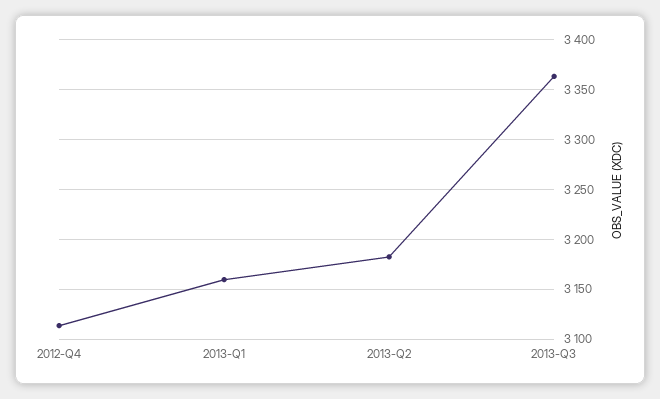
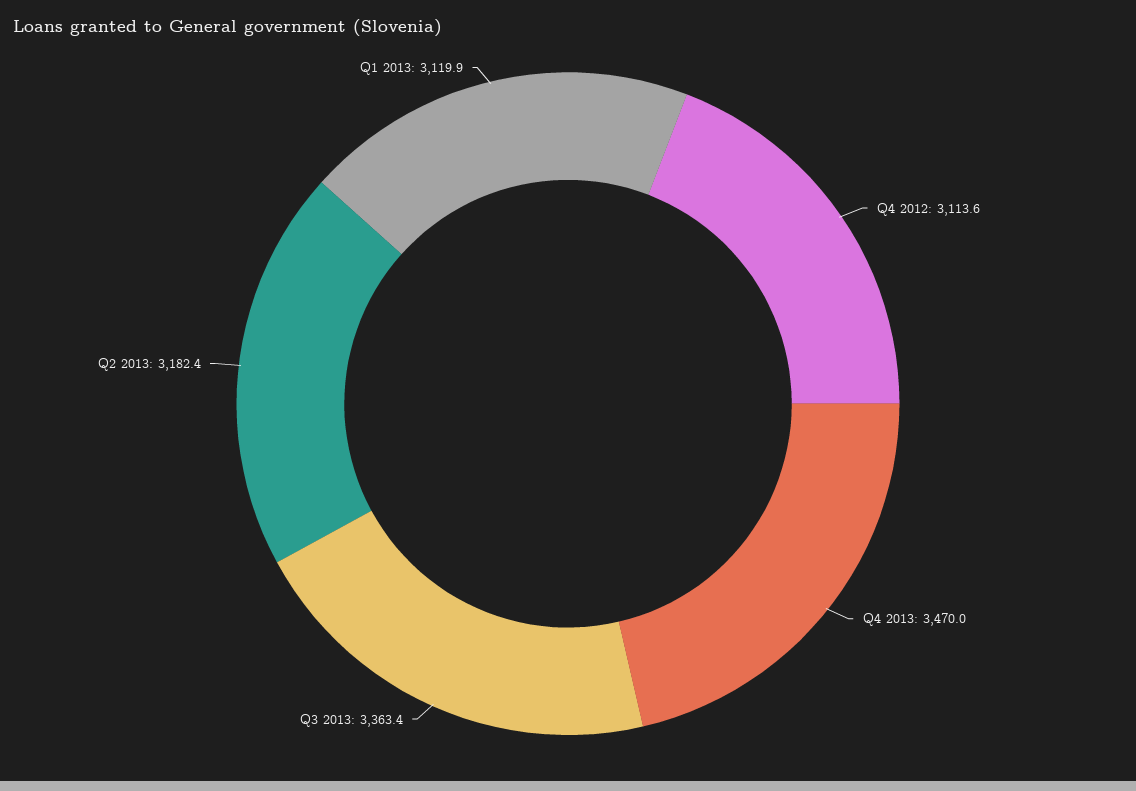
2013-Q1: 3160 -> 3119.9
Q4 2013: none -> 3470

